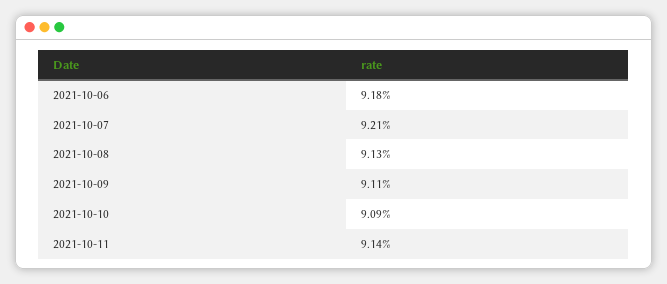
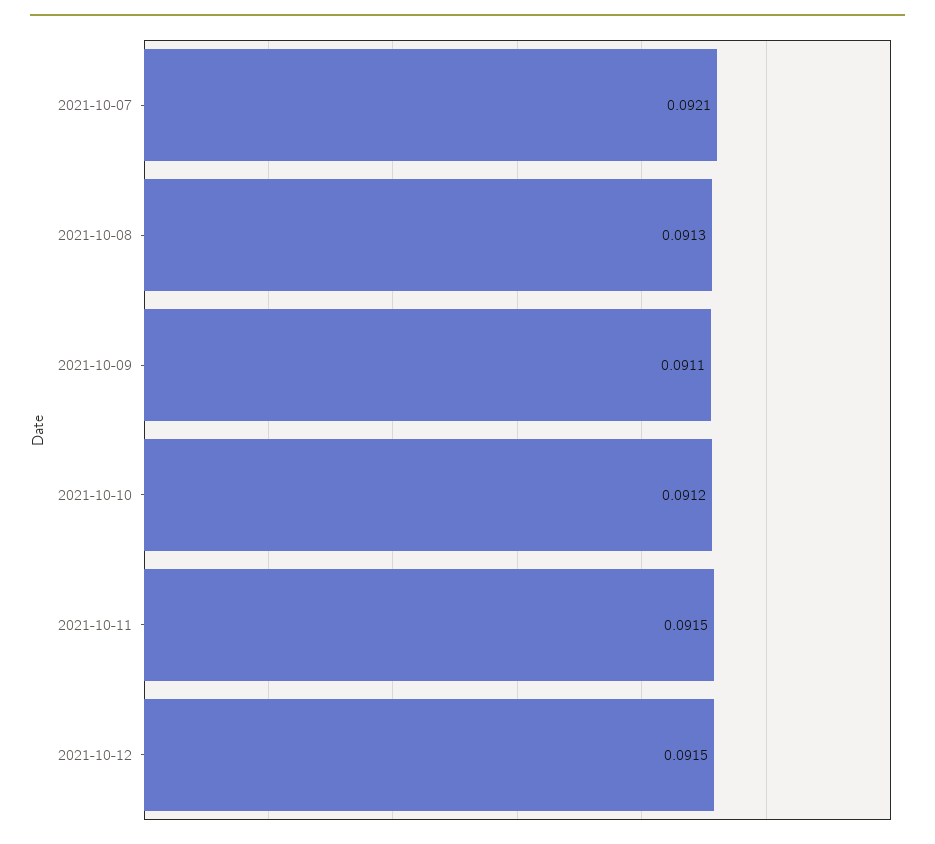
2021-10-06: 0.0918 -> none
2021-10-10: 0.0909 -> 0.0912
2021-10-11: 0.0914 -> 0.0915
2021-10-12: none -> 0.0915

